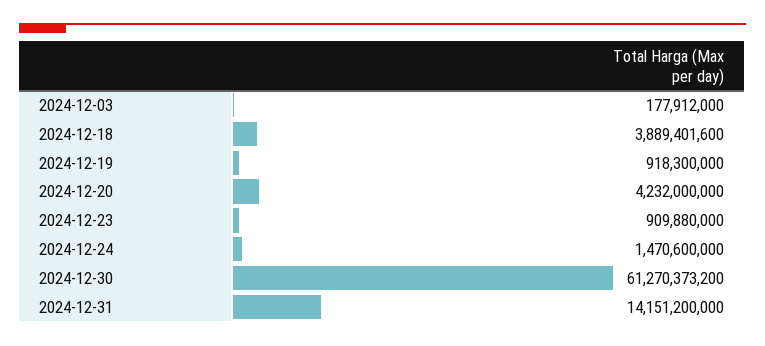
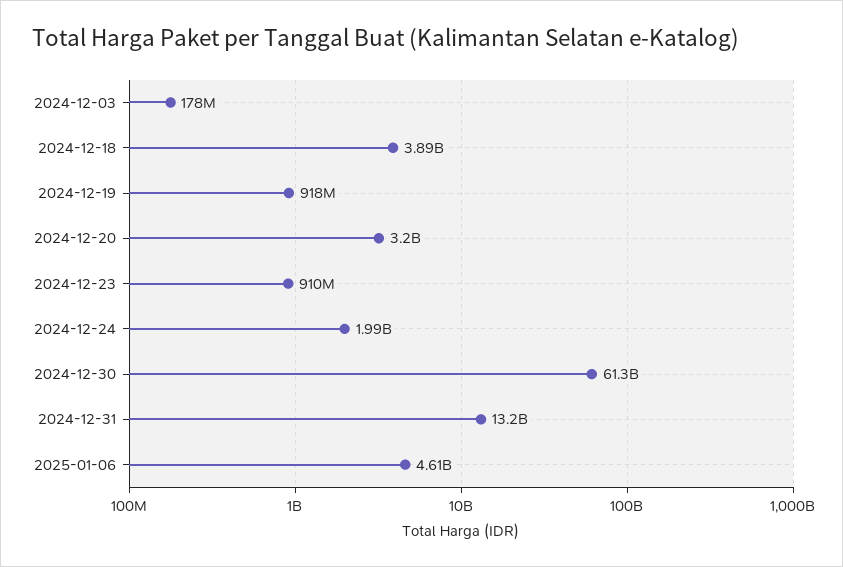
2024-12-20: 4232000000 -> 3200000000
2024-12-24: 1470600000 -> 1990000000
2024-12-31: 14151200000 -> 13200000000
2025-01-06: none -> 4610000000

